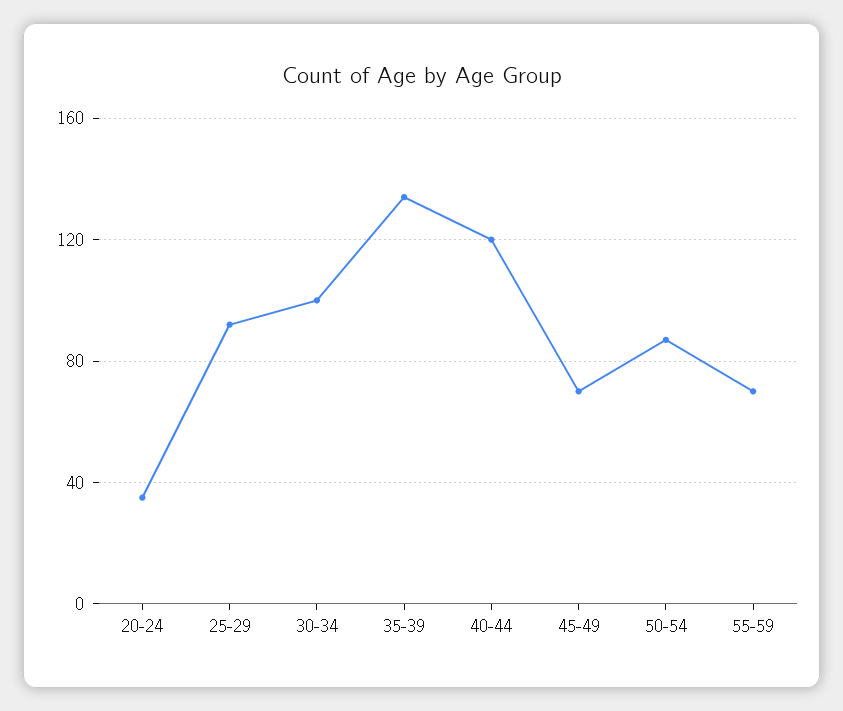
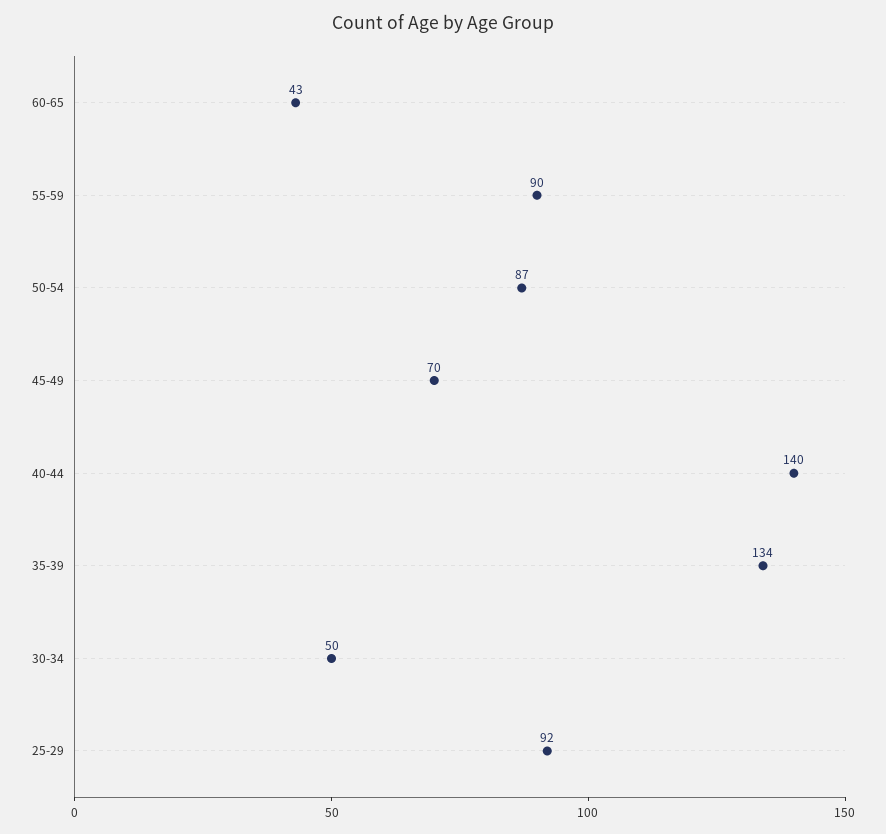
20-24: 35 -> none
30-34: 100 -> 50
40-44: 120 -> 140
55-59: 70 -> 90
60-65: none -> 43

